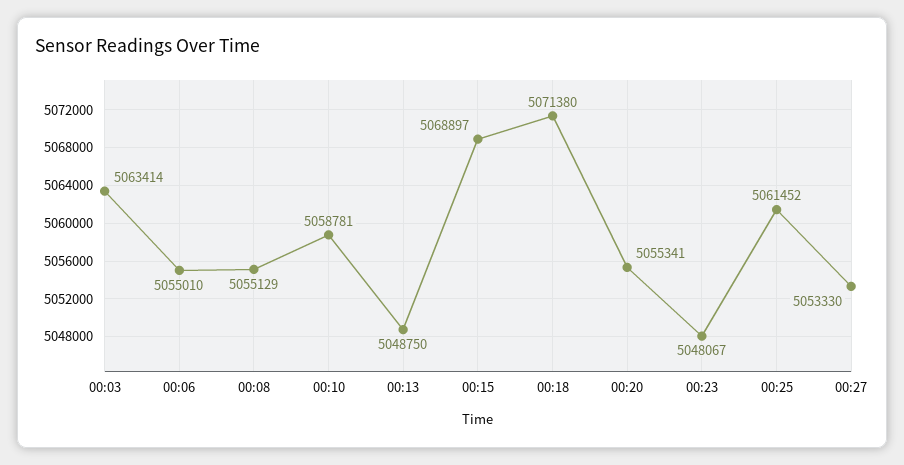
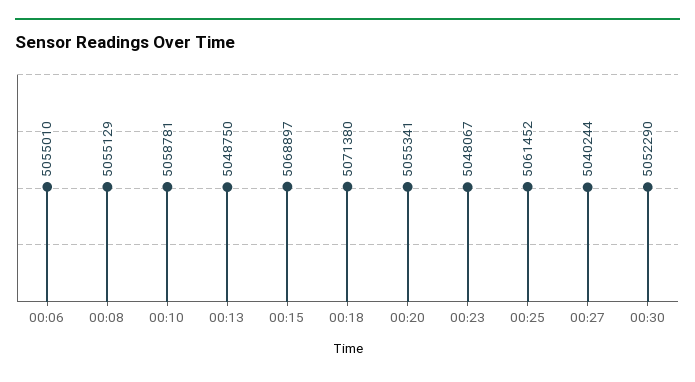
00:03: 5063414 -> none
00:27: 5053330 -> 5040244
00:30: none -> 5052290

